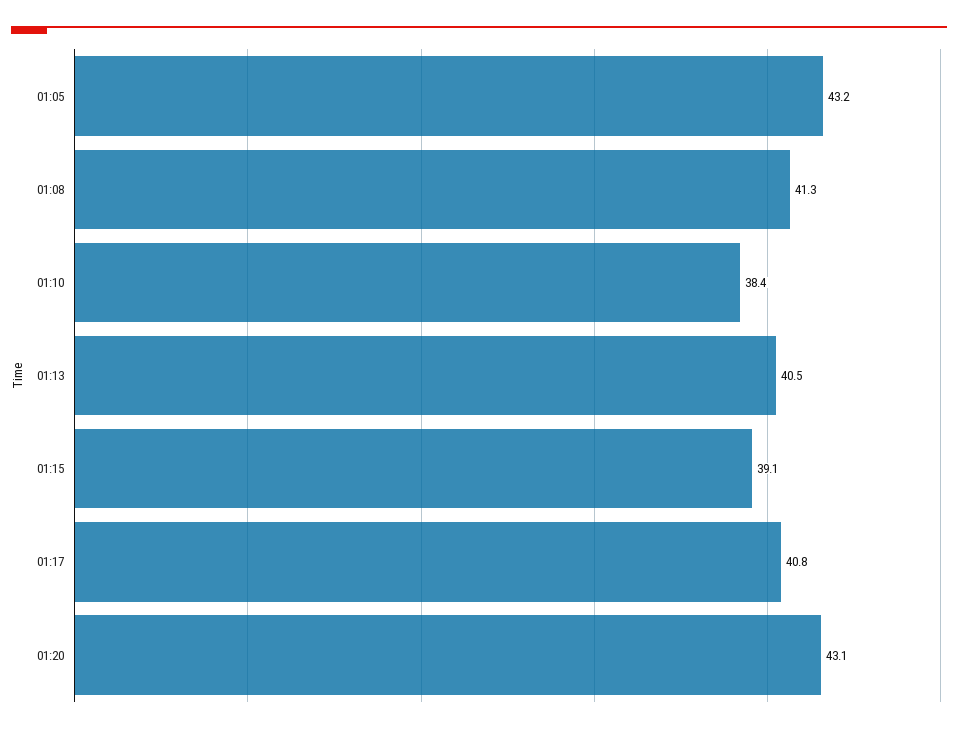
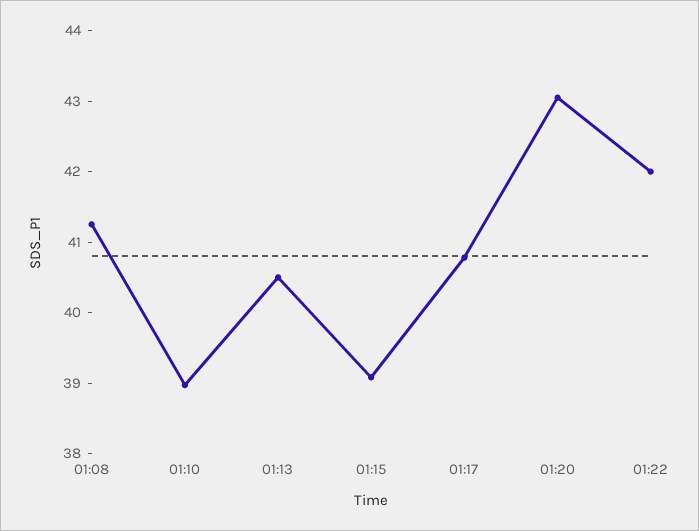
01:05: 43.2 -> none
01:10: 38.4 -> 39
01:22: none -> 42

